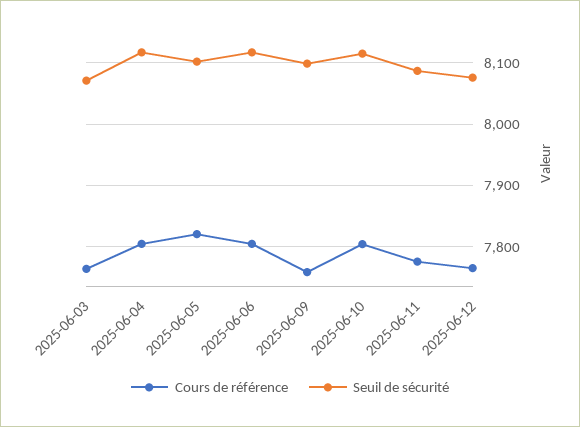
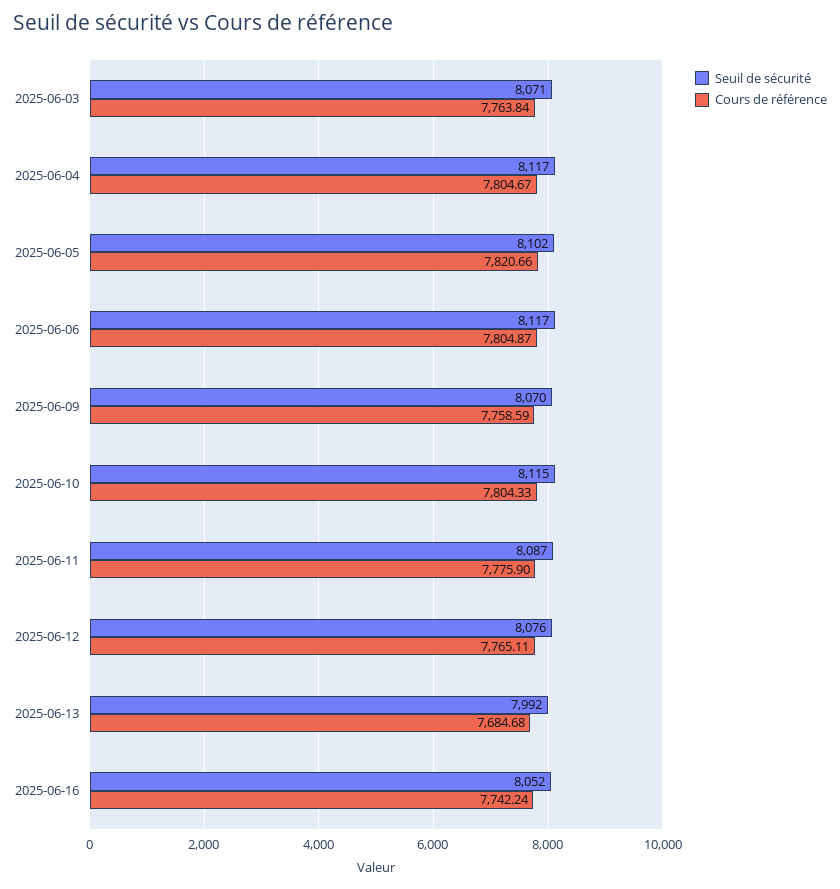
Seuil de sécurité, 2025-06-09: 8100 -> 8070
Seuil de sécurité, 2025-06-13: none -> 7992
Cours de référence, 2025-06-13: none -> 7684.68
Seuil de sécurité, 2025-06-16: none -> 8052
Cours de référence, 2025-06-16: none -> 7742.24

